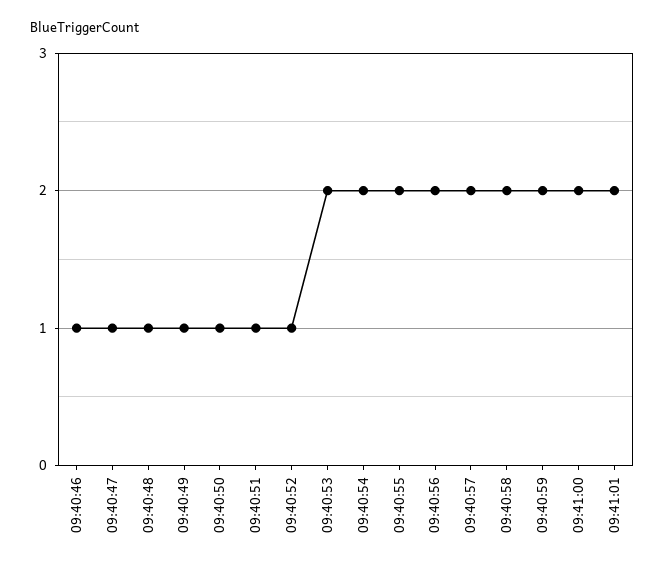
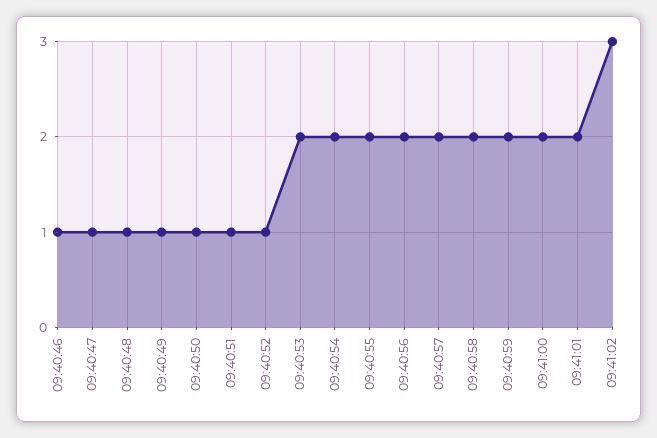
09:41:02: none -> 3

